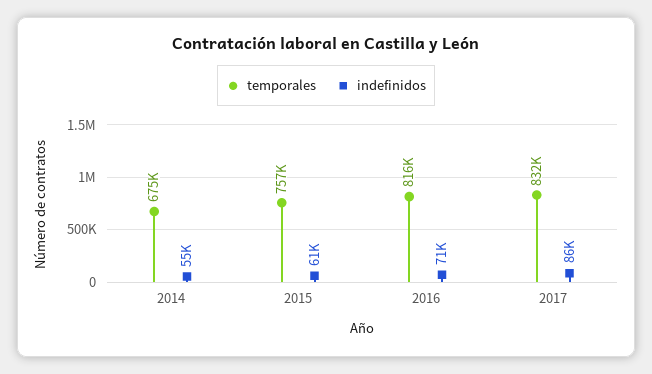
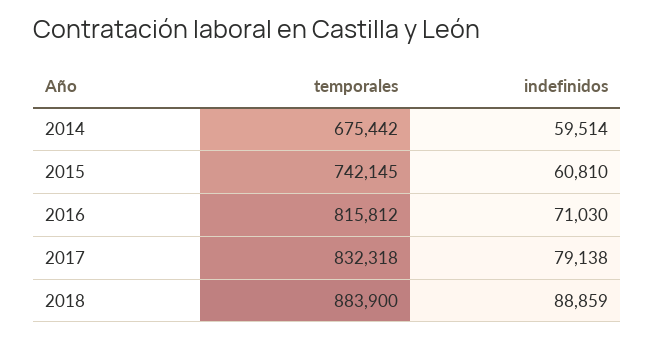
indefinidos, 2014: 55000 -> 59514
temporales, 2015: 757000 -> 742145
indefinidos, 2017: 86000 -> 79138
temporales, 2018: none -> 883900
indefinidos, 2018: none -> 88859

